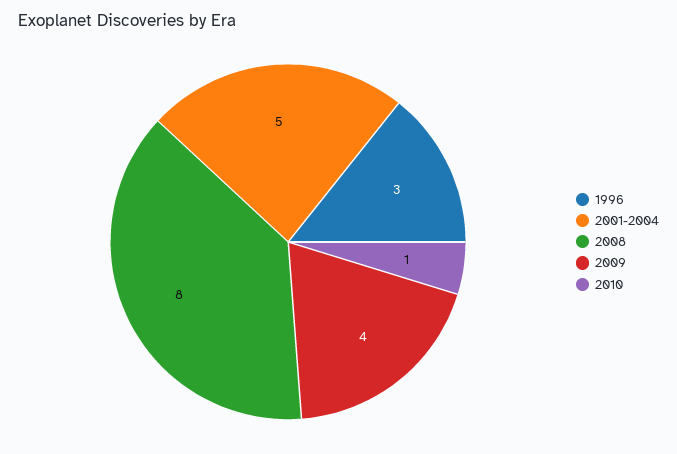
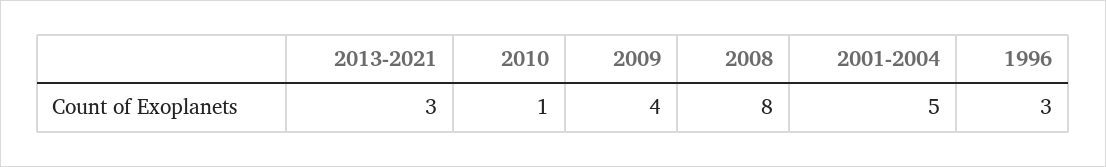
2013-2021: none -> 3

